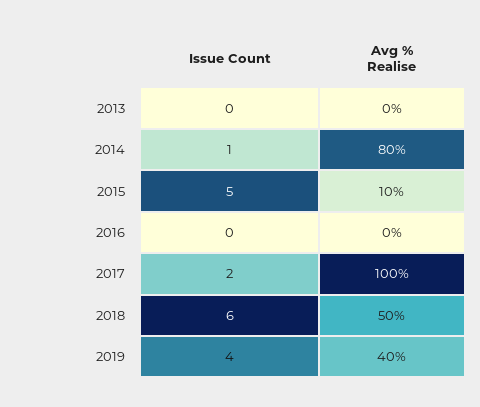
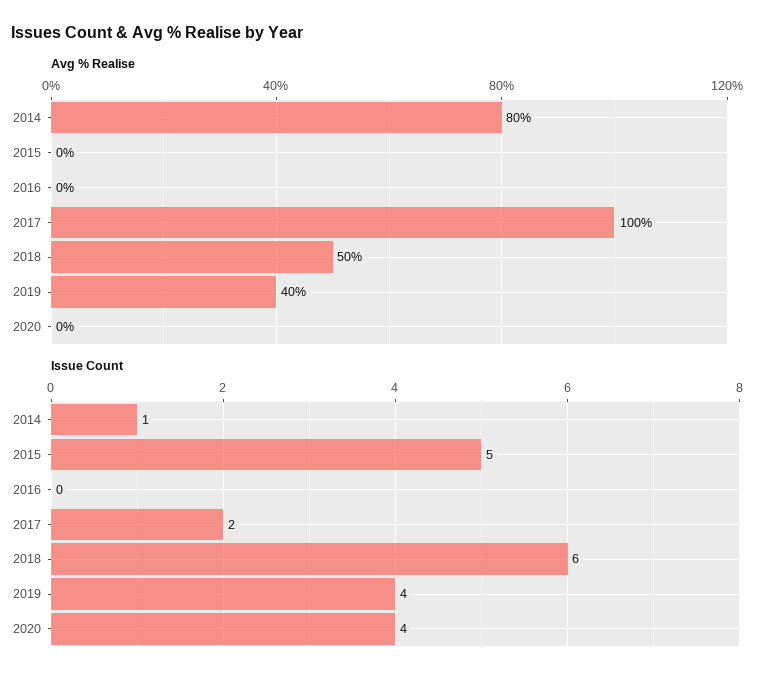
Issue Count, 2013: 0 -> none
Avg % Realise, 2013: 0 -> none
Avg % Realise, 2015: 10 -> 0
Avg % Realise, 2020: none -> 0
Issue Count, 2020: none -> 4

